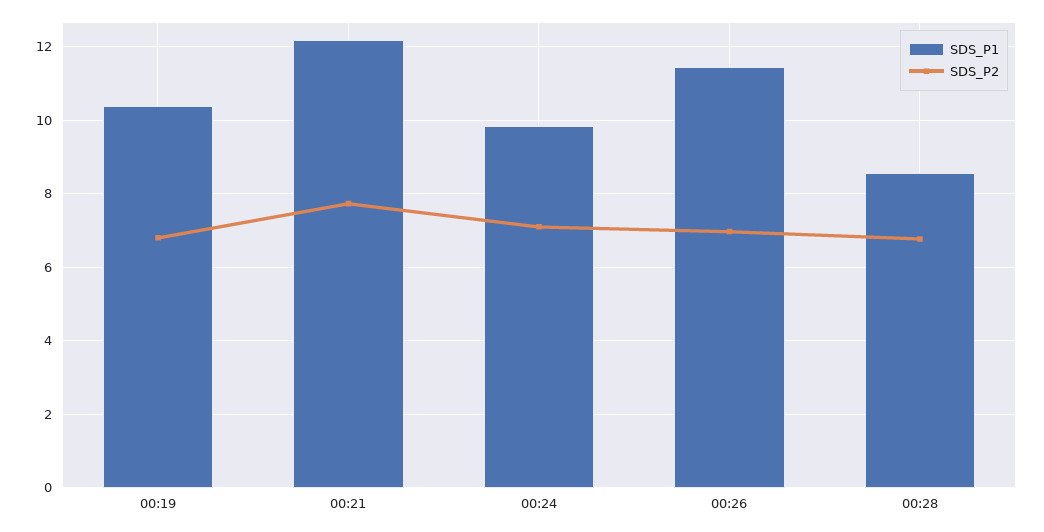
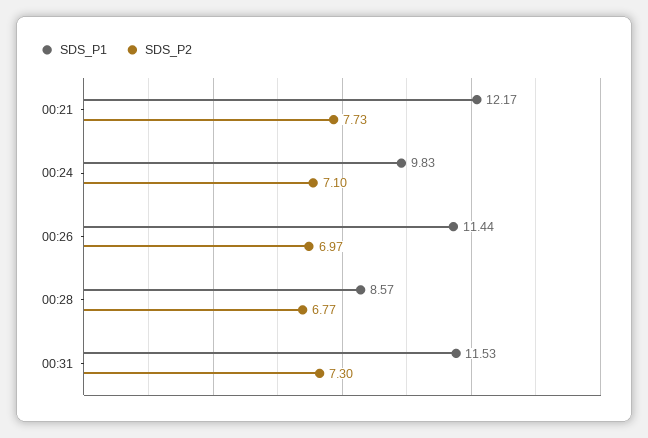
SDS_P1, 00:19: 10.4 -> none
SDS_P2, 00:19: 6.8 -> none
SDS_P1, 00:31: none -> 11.53
SDS_P2, 00:31: none -> 7.3

